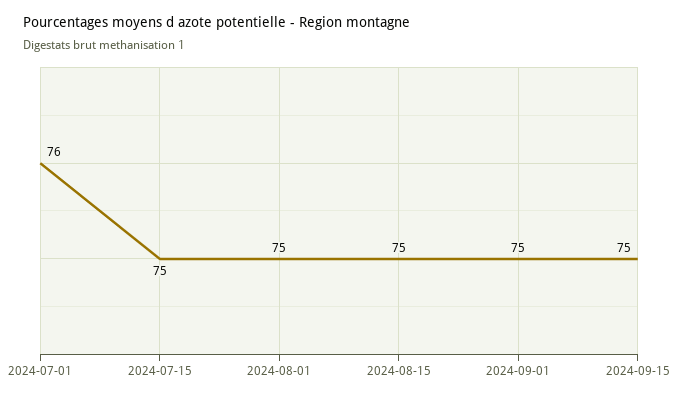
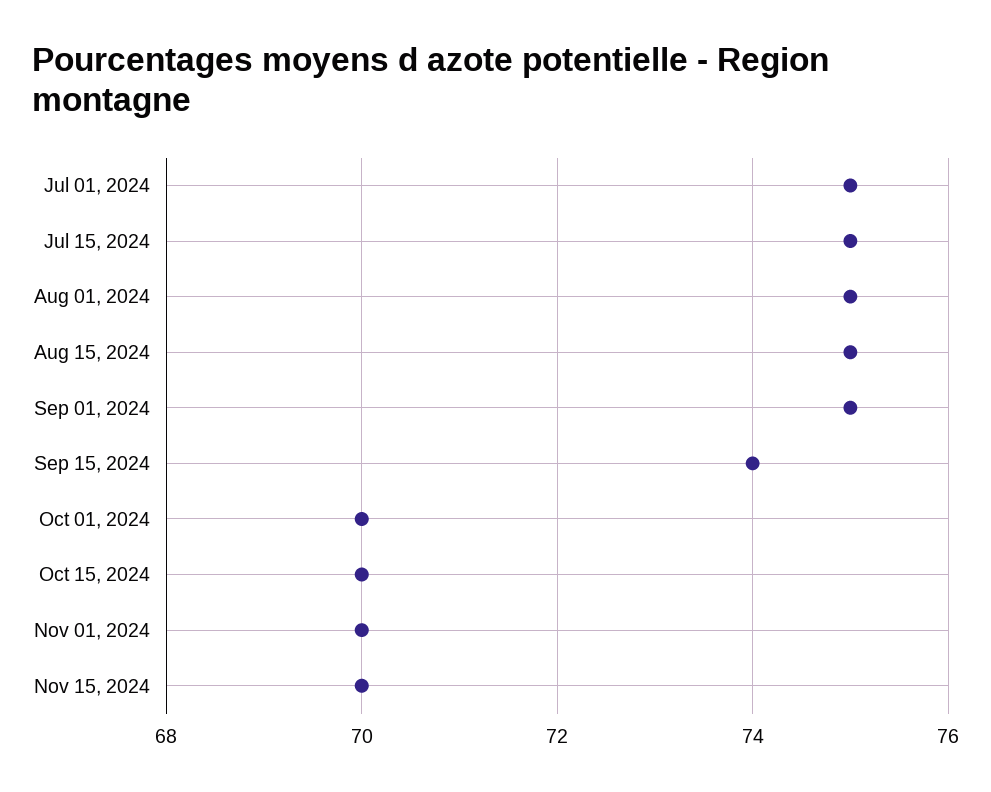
2024-07-01: 76 -> 75
2024-09-15: 75 -> 74
Oct 01, 2024: none -> 70
Oct 15, 2024: none -> 70
Nov 01, 2024: none -> 70
Nov 15, 2024: none -> 70

